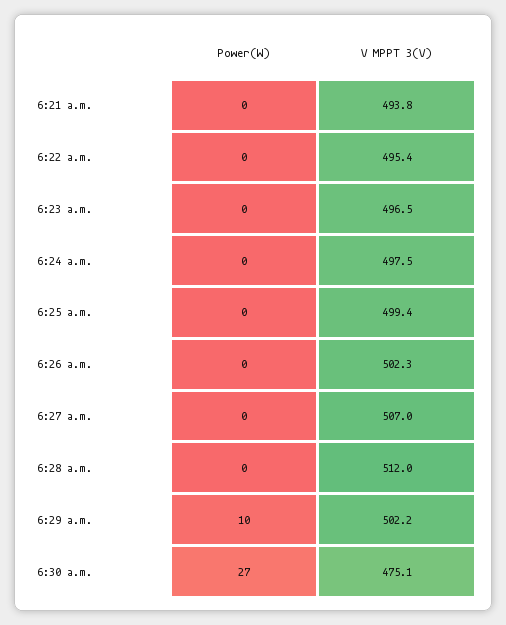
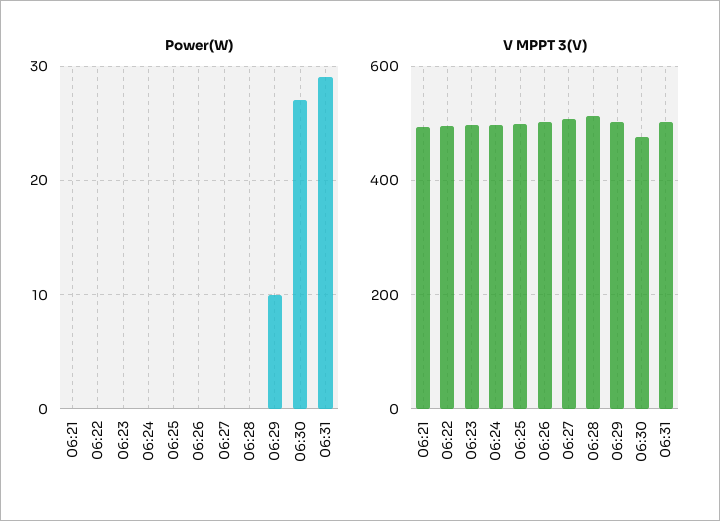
Power(W), 06:31: none -> 29
V MPPT 3(V), 06:31: none -> 500

